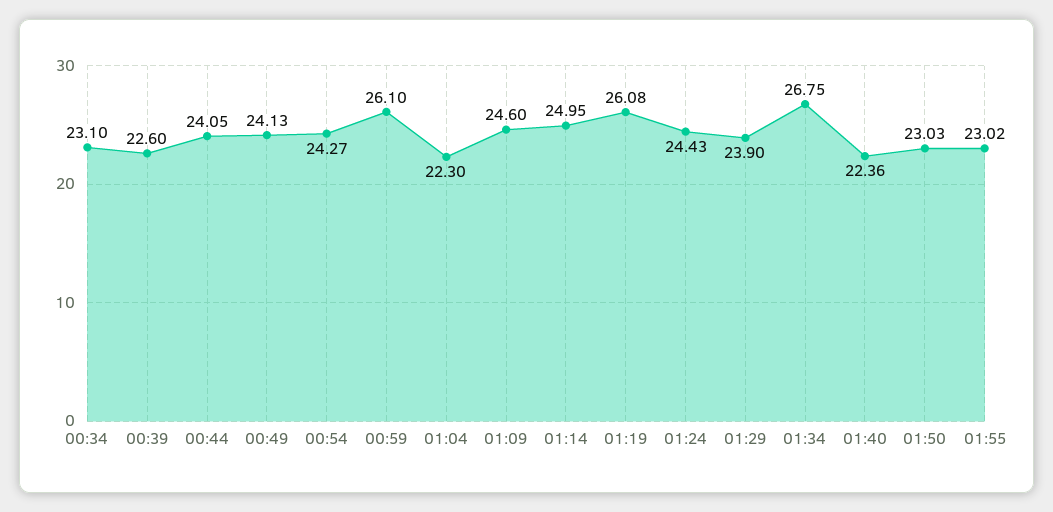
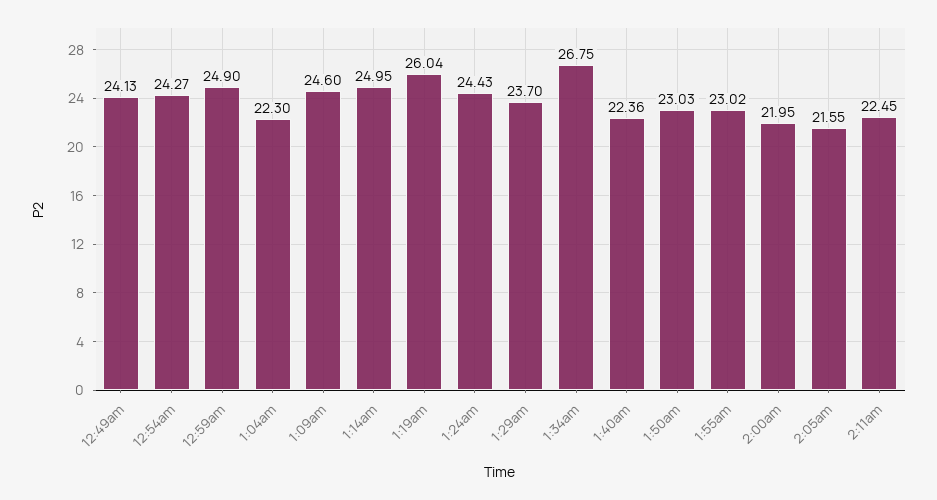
00:34: 23.1 -> none
00:39: 22.6 -> none
00:44: 24.05 -> none
00:59: 26.1 -> 24.9
01:19: 26.08 -> 26.04
01:29: 23.9 -> 23.7
2:00am: none -> 21.95
2:05am: none -> 21.55
2:11am: none -> 22.45

